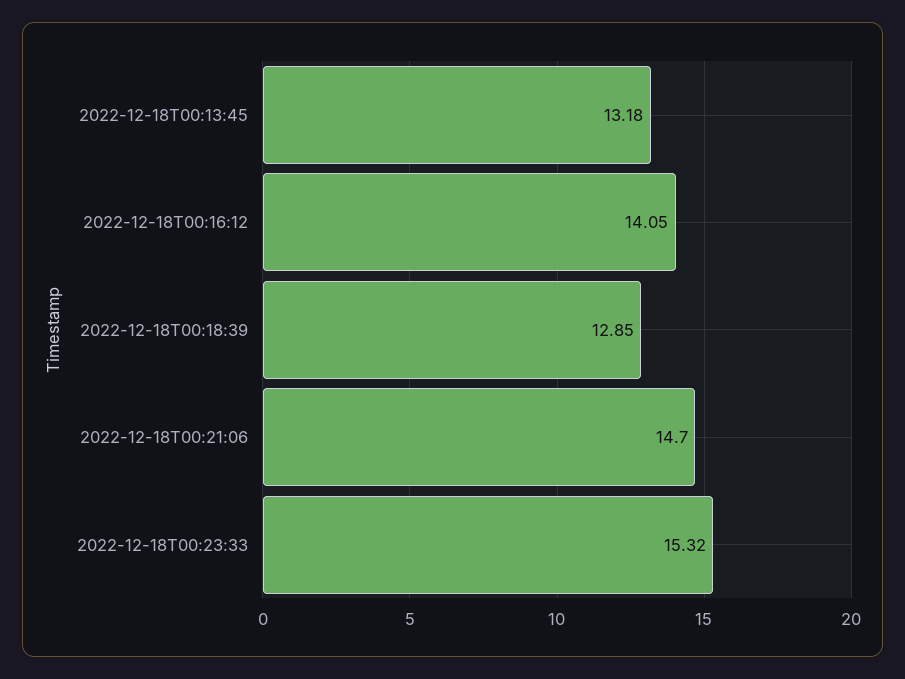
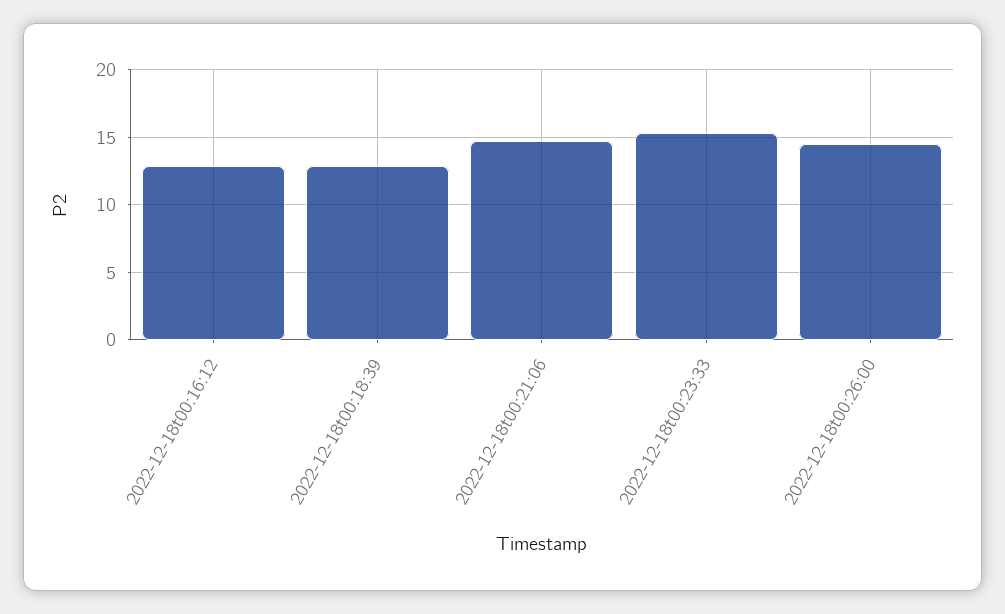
2022-12-18T00:13:45: 13.18 -> none
2022-12-18T00:16:12: 14.05 -> 13
2022-12-18t00:26:00: none -> 14.5

